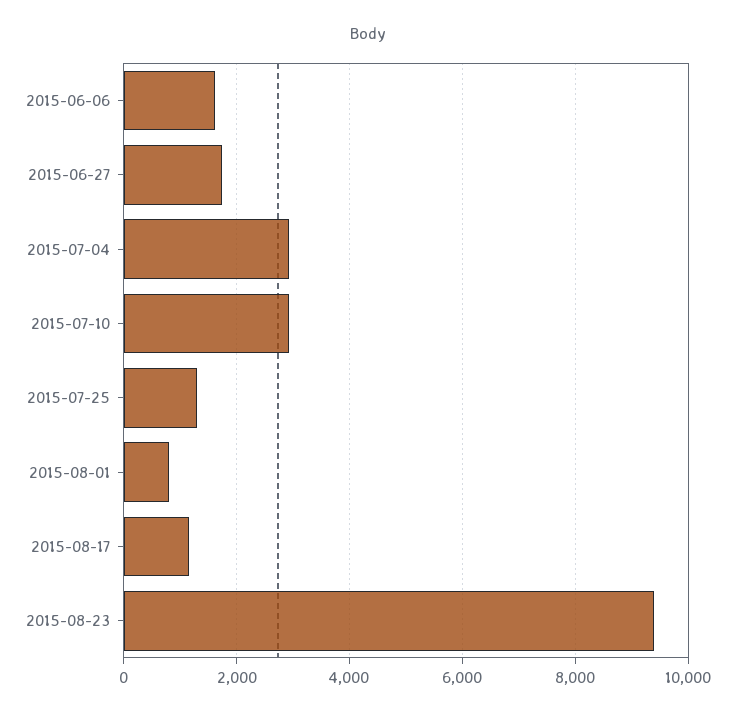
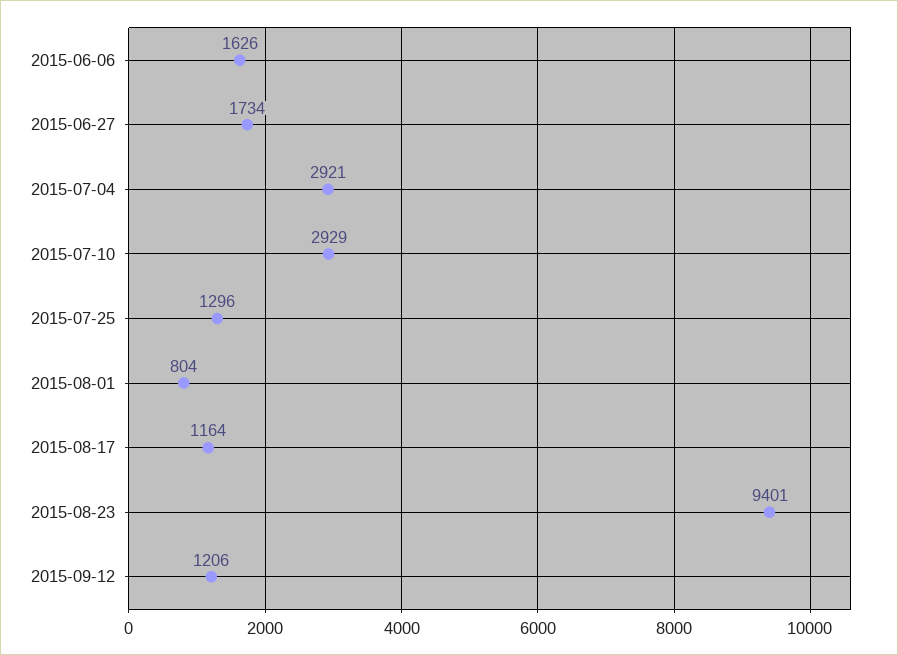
2015-09-12: none -> 1206

